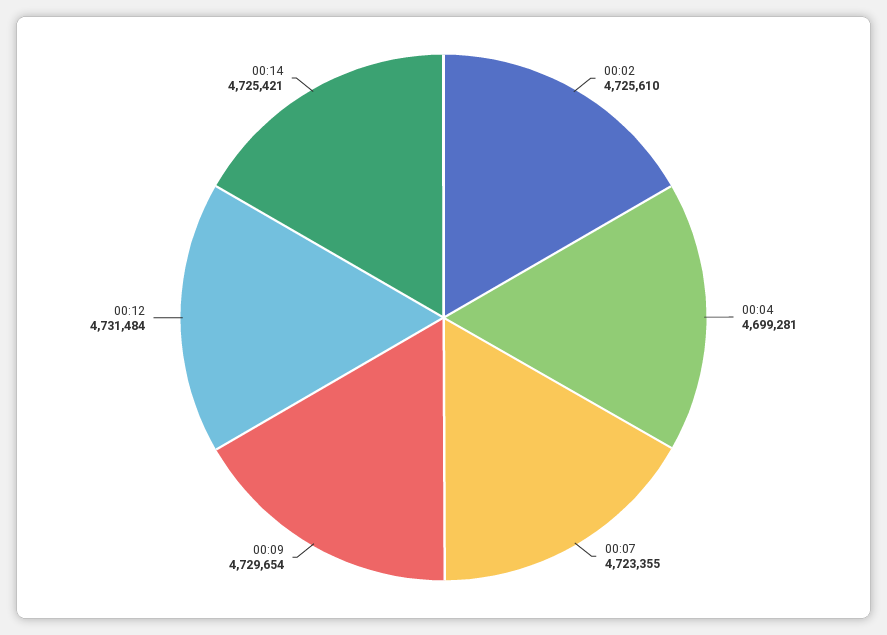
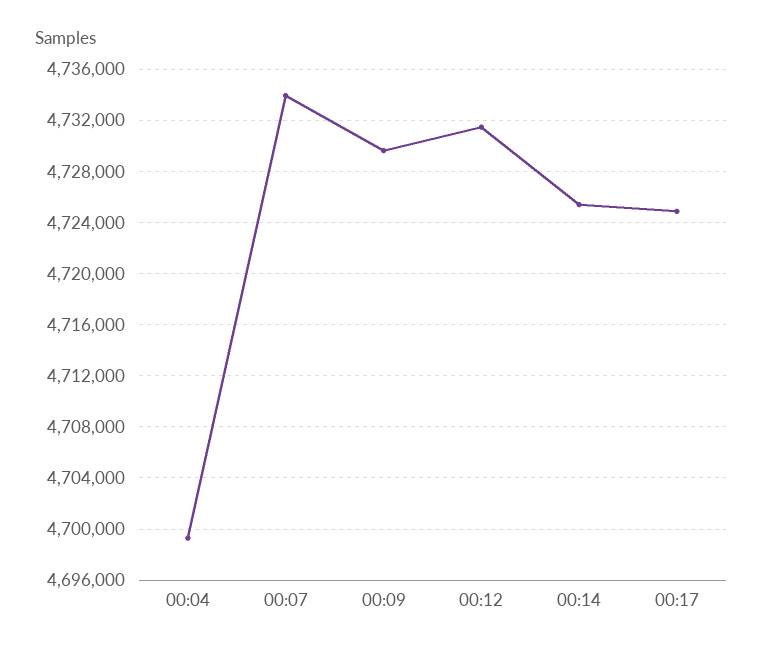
00:02: 4725610 -> none
00:07: 4723355 -> 4734000
00:17: none -> 4725000

